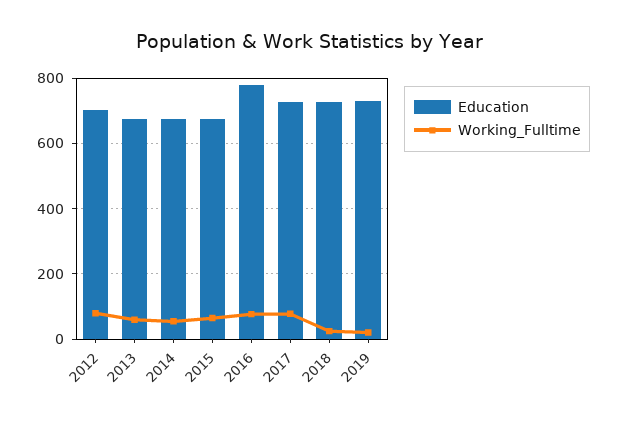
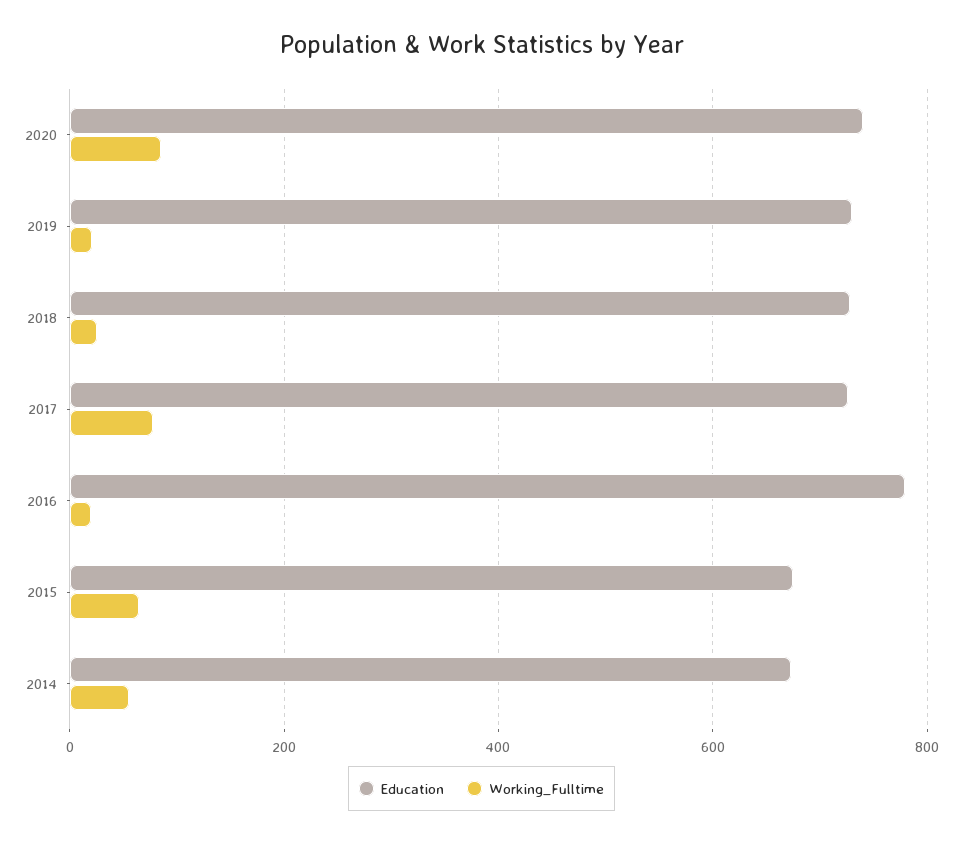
Education, 2012: 700 -> none
Working_Fulltime, 2012: 80 -> none
Education, 2013: 680 -> none
Working_Fulltime, 2013: 60 -> none
Working_Fulltime, 2016: 80 -> 20
Education, 2020: none -> 740
Working_Fulltime, 2020: none -> 80

